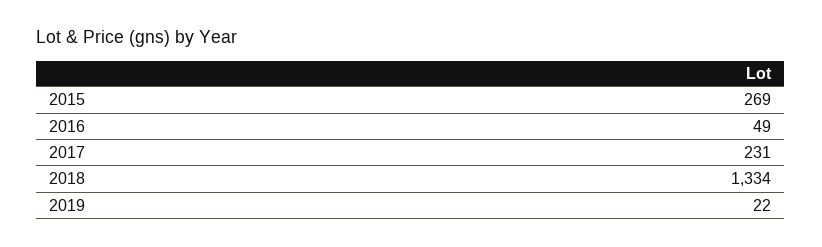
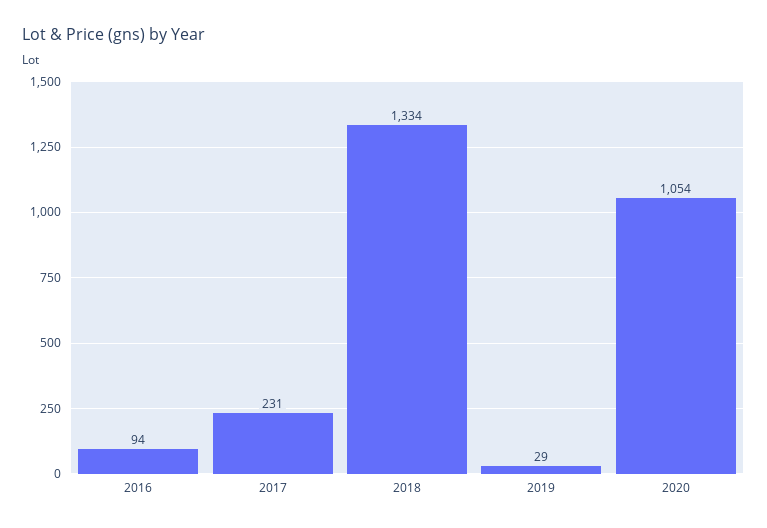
2015: 269 -> none
2016: 49 -> 94
2019: 22 -> 29
2020: none -> 1054

